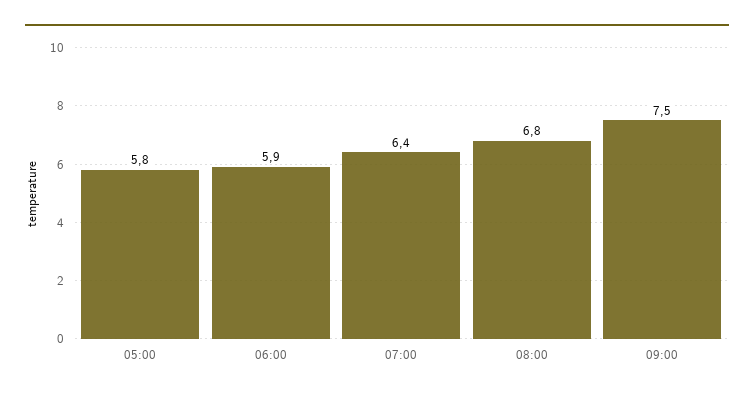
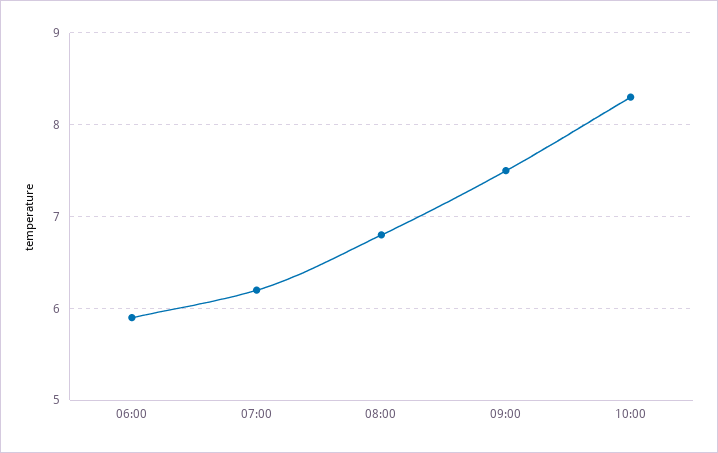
05:00: 5.8 -> none
07:00: 6.4 -> 6.2
10:00: none -> 8.3

